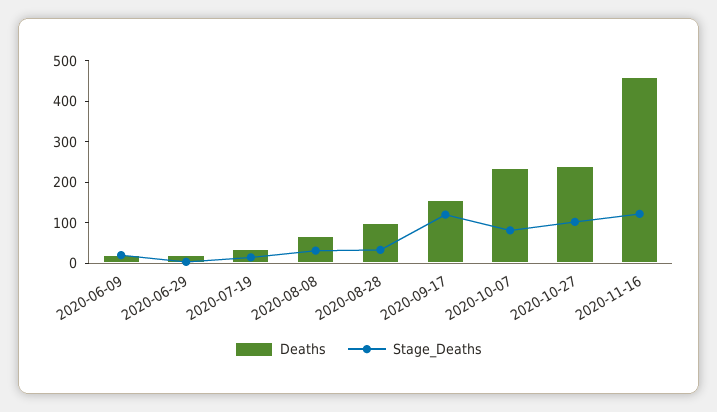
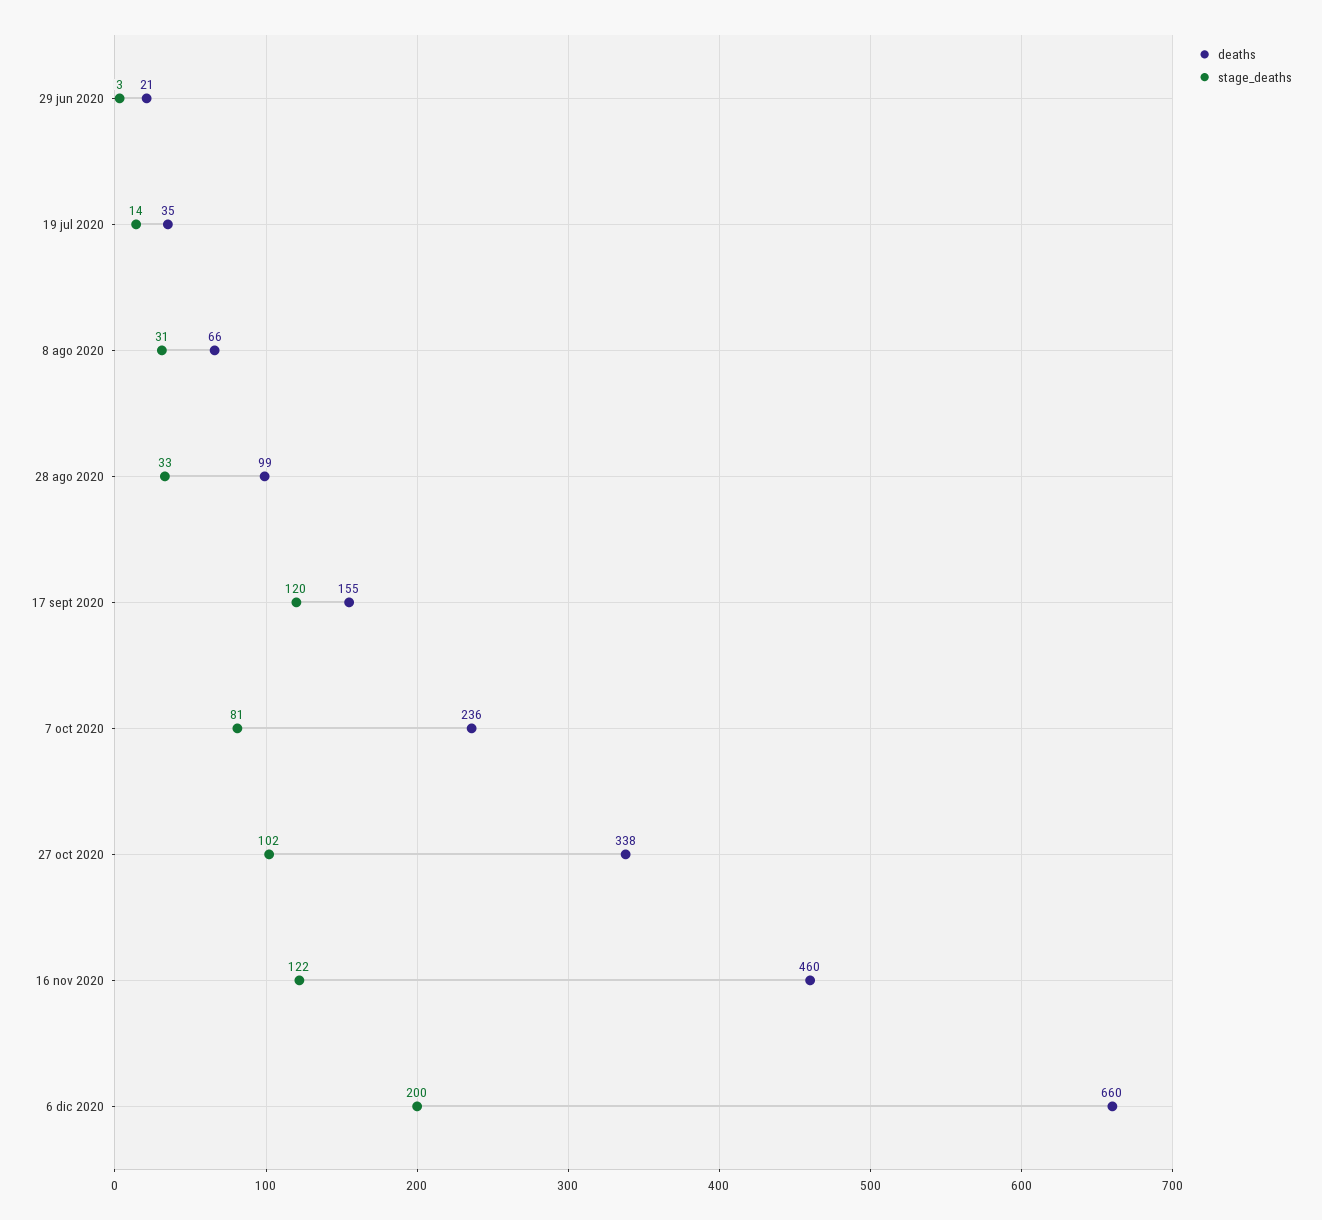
Deaths, 2020-06-09: 20 -> none
Stage_Deaths, 2020-06-09: 20 -> none
Deaths, 2020-10-27: 240 -> 338
Deaths, 6 dic 2020: none -> 660
Stage_Deaths, 6 dic 2020: none -> 200

